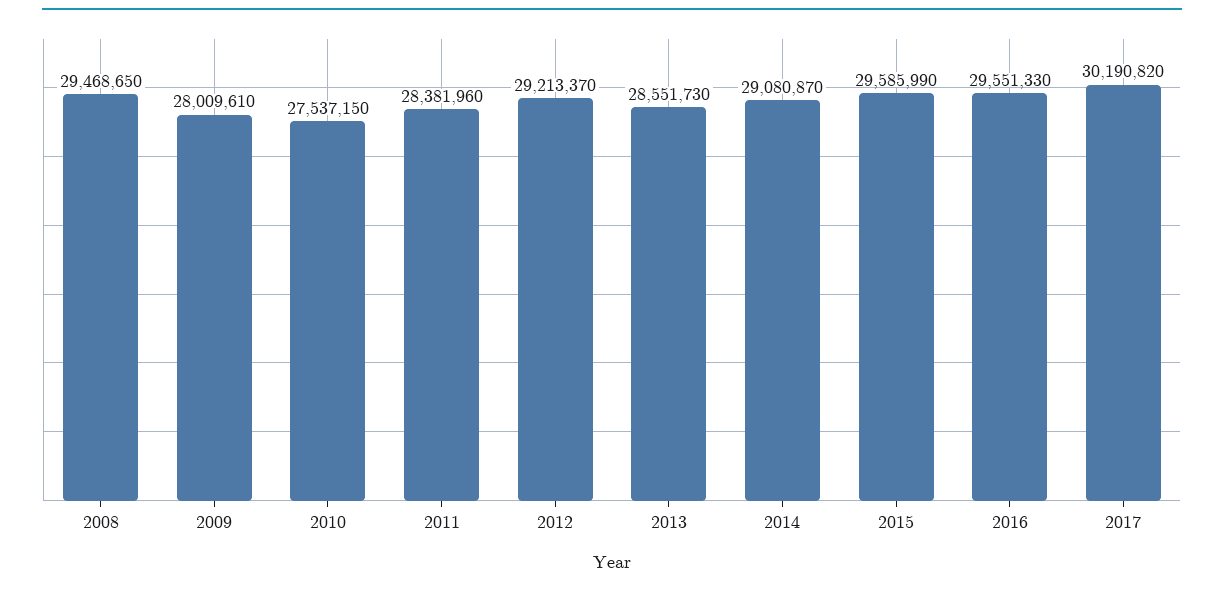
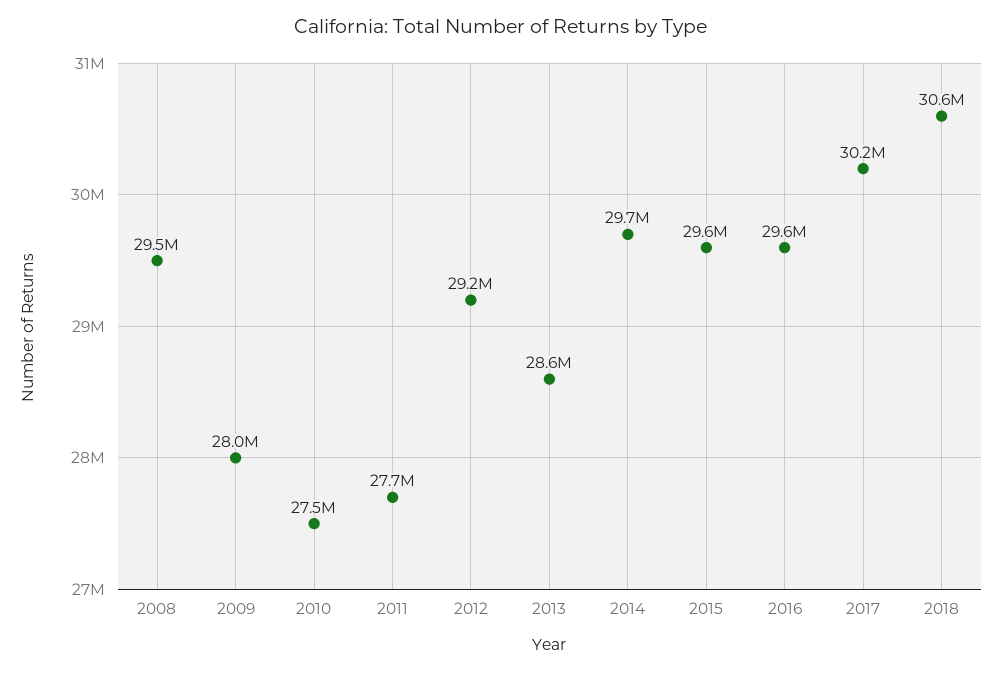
2011: 28381960 -> 27700000
2014: 29080870 -> 29700000
2018: none -> 30600000

